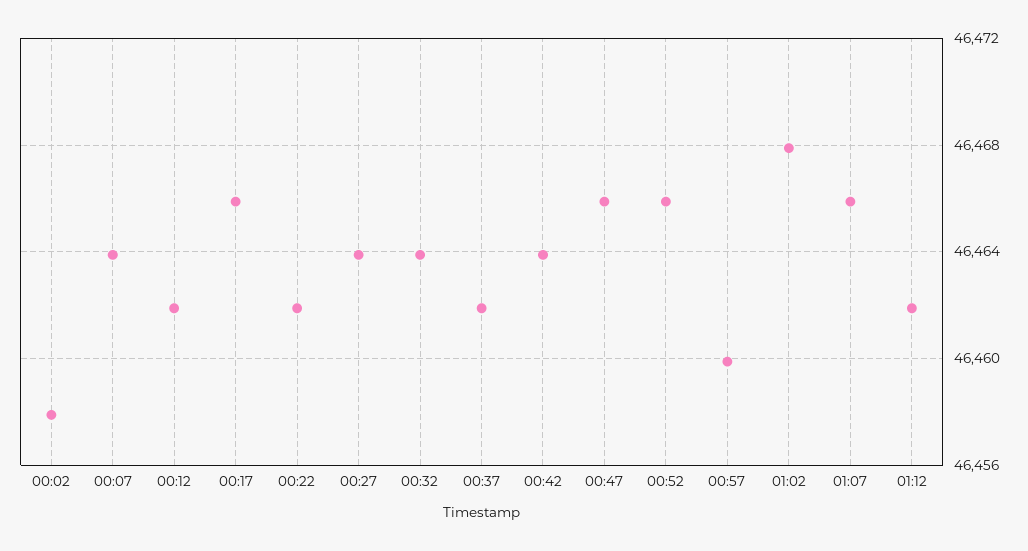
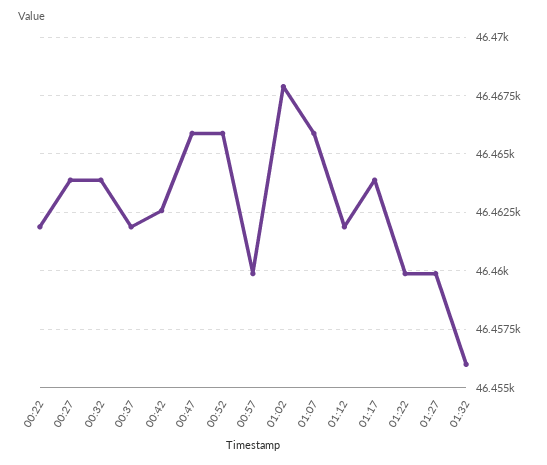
00:02: 46458 -> none
00:07: 46464 -> none
00:12: 46462 -> none
00:17: 46466 -> none
00:42: 46464 -> 46462.5
01:17: none -> 46464
01:22: none -> 46460
01:27: none -> 46460
01:32: none -> 46456

